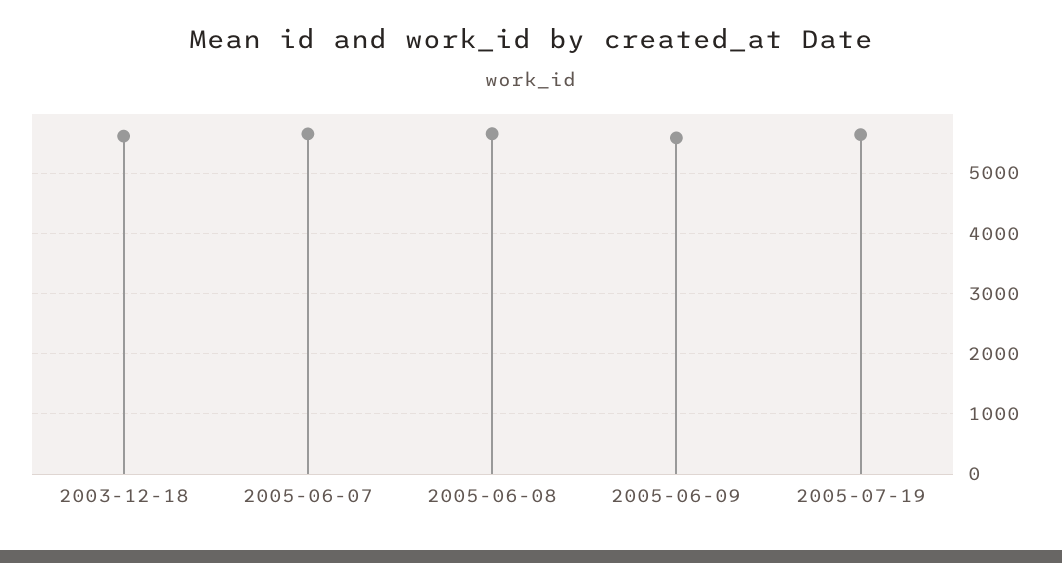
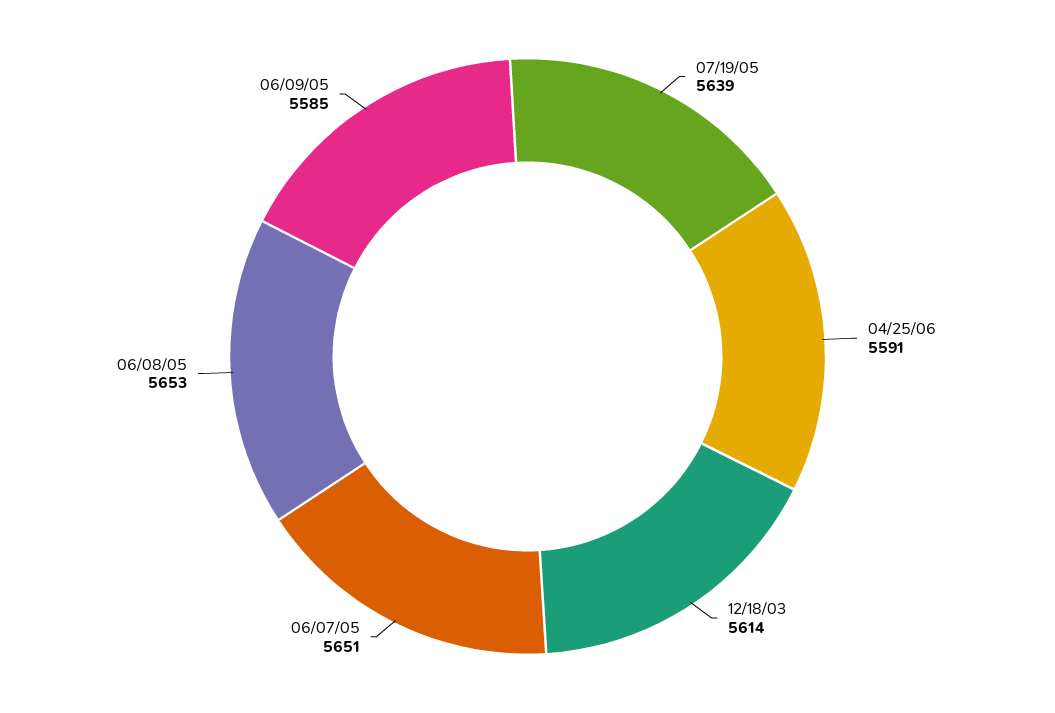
04/25/06: none -> 5591

